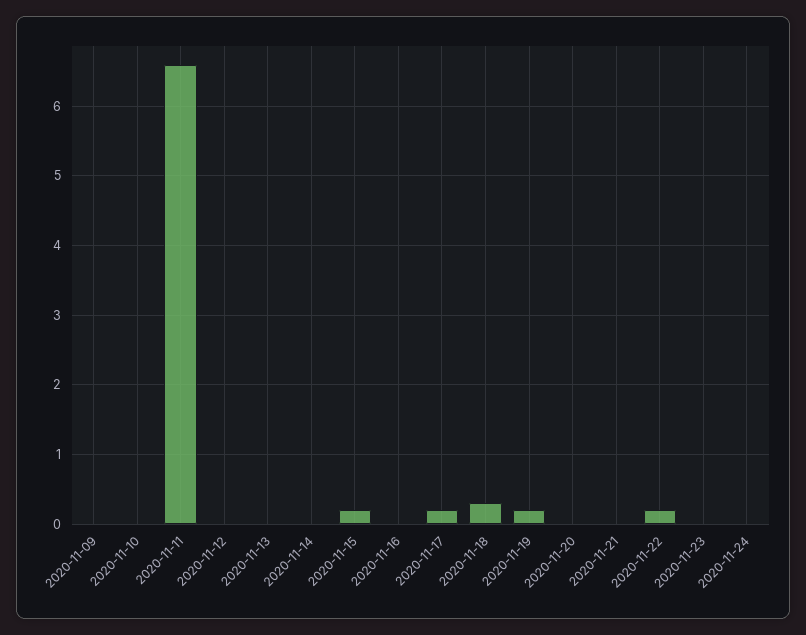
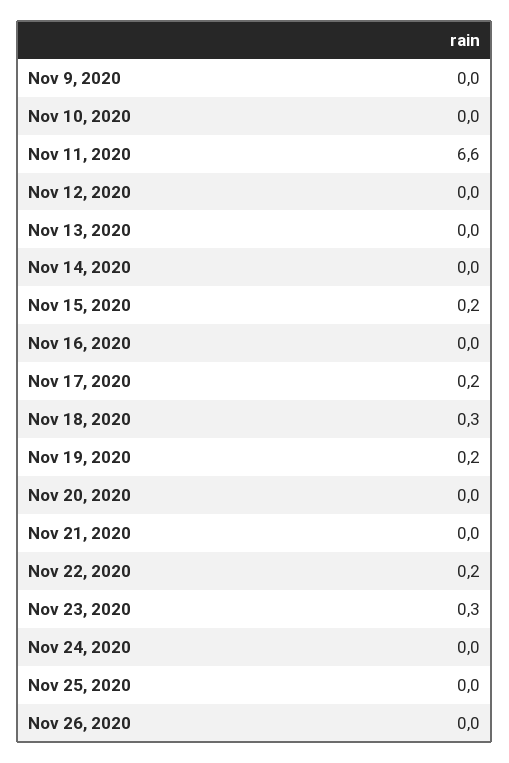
2020-11-23: 0 -> 0.3
Nov 25, 2020: none -> 0
Nov 26, 2020: none -> 0

